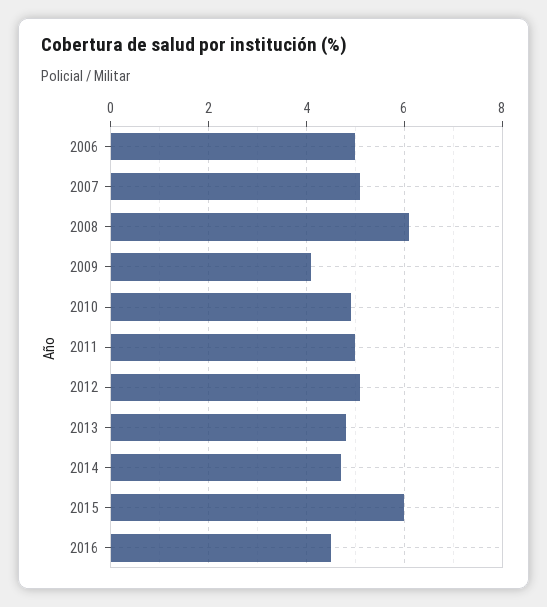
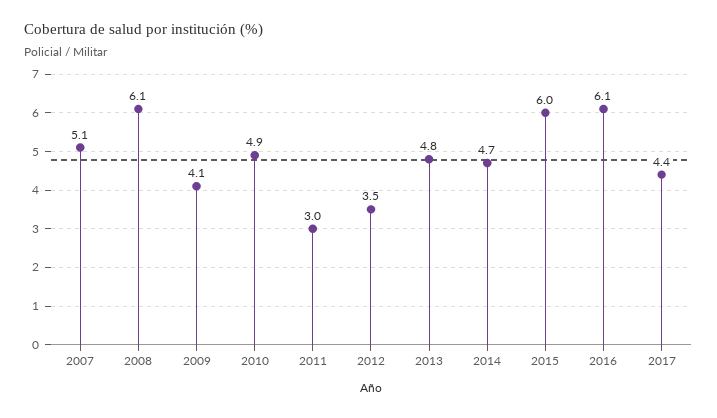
2006: 5 -> none
2011: 5 -> 3
2012: 5 -> 3.5
2016: 4.5 -> 6.1
2017: none -> 4.4

